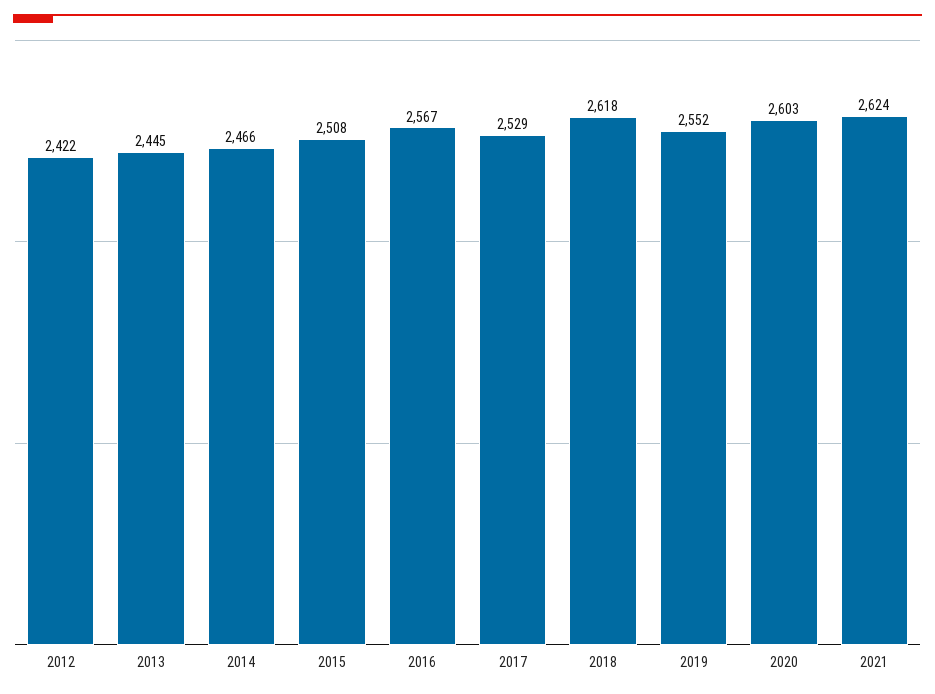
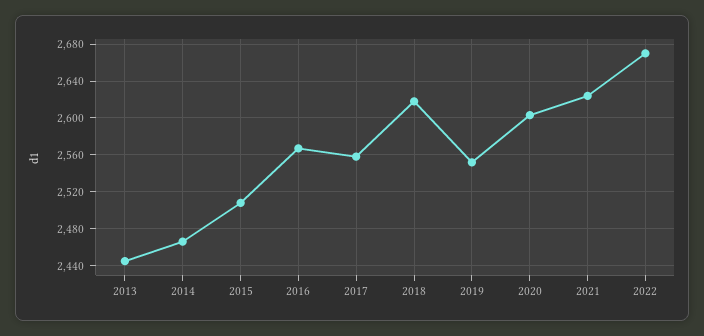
2012: 2422 -> none
2017: 2529 -> 2560
2022: none -> 2670

